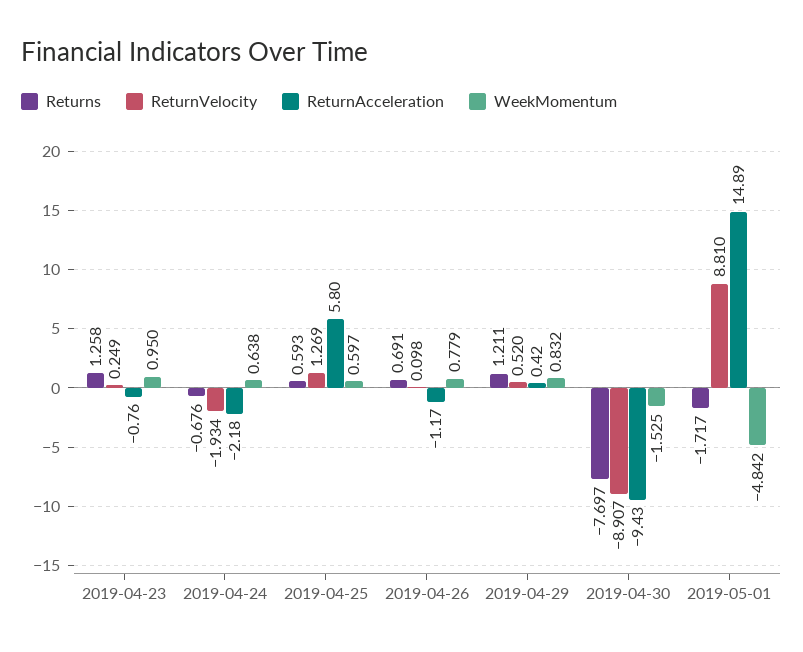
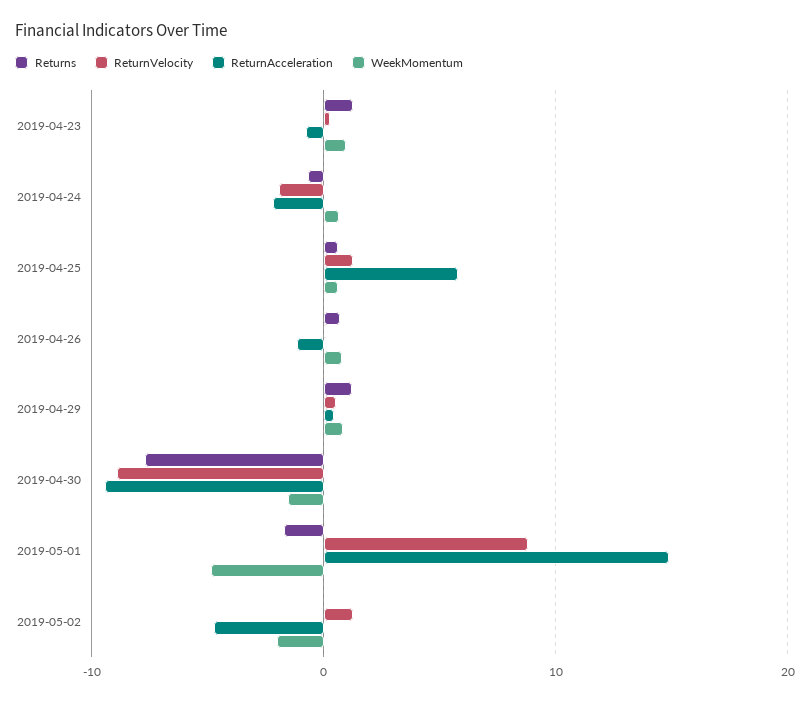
Returns, 2019-05-02: none -> 0
ReturnVelocity, 2019-05-02: none -> 1
ReturnAcceleration, 2019-05-02: none -> -5
WeekMomentum, 2019-05-02: none -> -2

